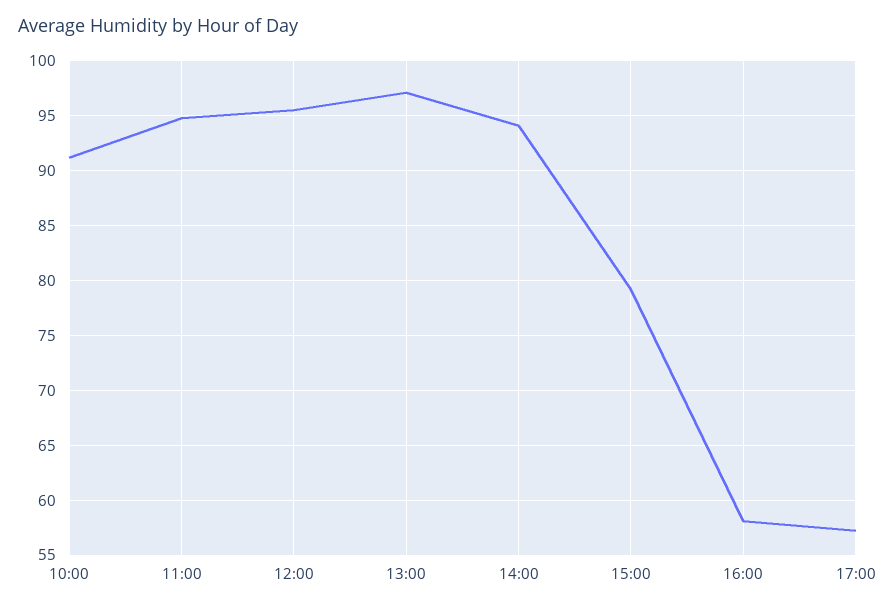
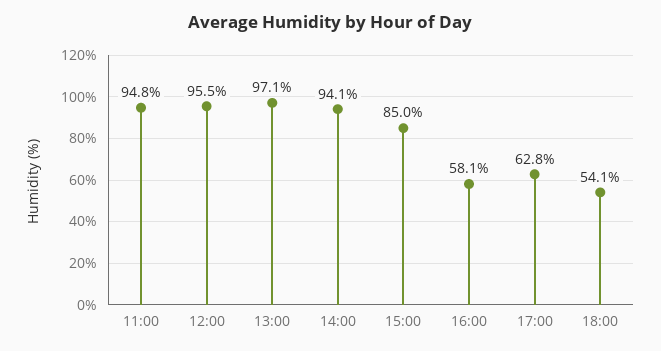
10:00: 91 -> none
15:00: 79 -> 85
17:00: 57 -> 62.8
18:00: none -> 54.1

